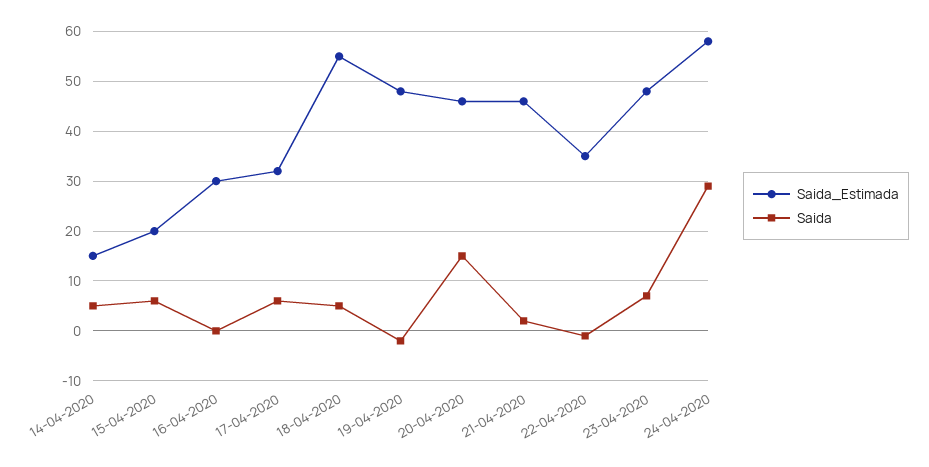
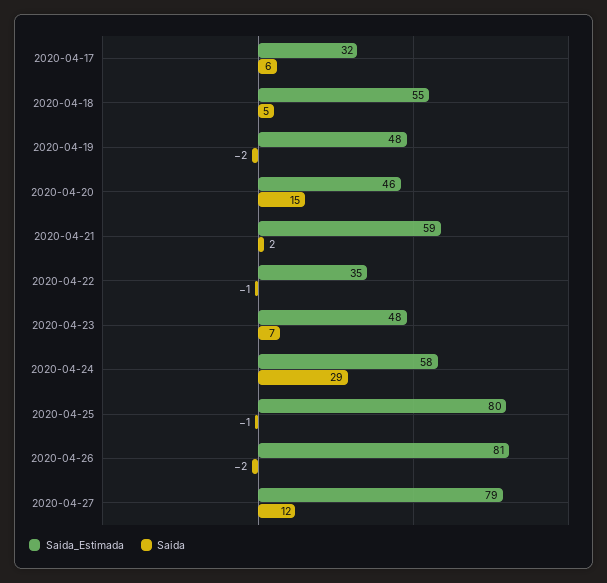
Saida_Estimada, 14-04-2020: 15 -> none
Saida, 14-04-2020: 5 -> none
Saida_Estimada, 15-04-2020: 20 -> none
Saida, 15-04-2020: 5 -> none
Saida_Estimada, 16-04-2020: 30 -> none
Saida, 16-04-2020: 0 -> none
Saida_Estimada, 21-04-2020: 45 -> 59
Saida_Estimada, 2020-04-25: none -> 80
Saida, 2020-04-25: none -> -1
Saida_Estimada, 2020-04-26: none -> 81
Saida, 2020-04-26: none -> -2
Saida_Estimada, 2020-04-27: none -> 79
Saida, 2020-04-27: none -> 12

